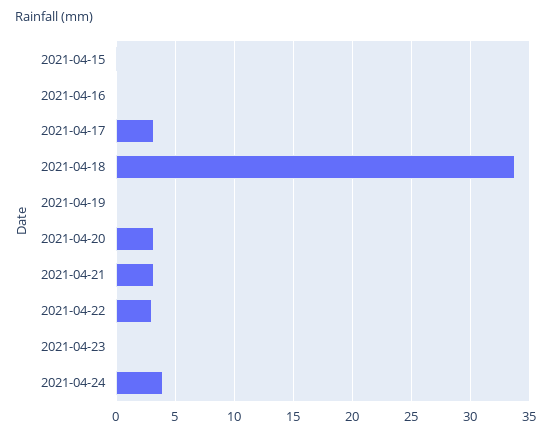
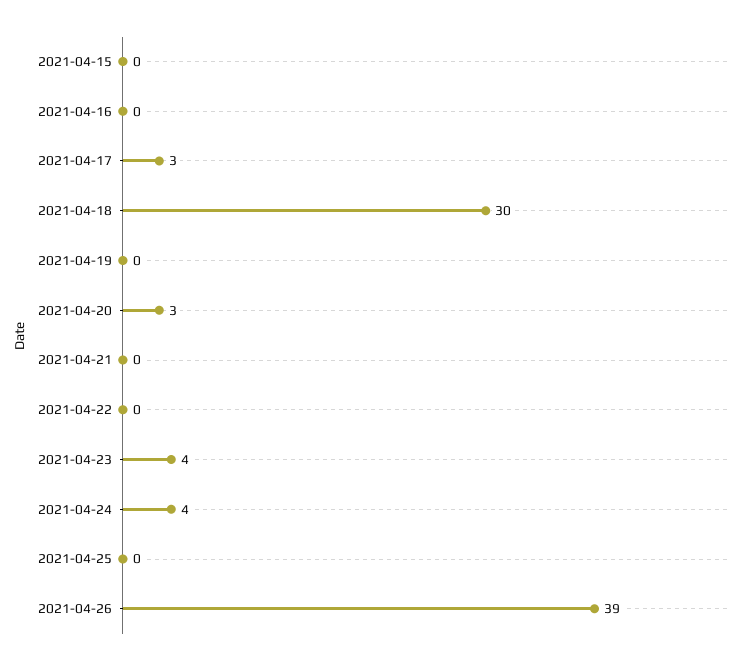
2021-04-18: 34 -> 30
2021-04-21: 3 -> 0
2021-04-22: 3 -> 0
2021-04-23: 0 -> 4
2021-04-25: none -> 0
2021-04-26: none -> 39

